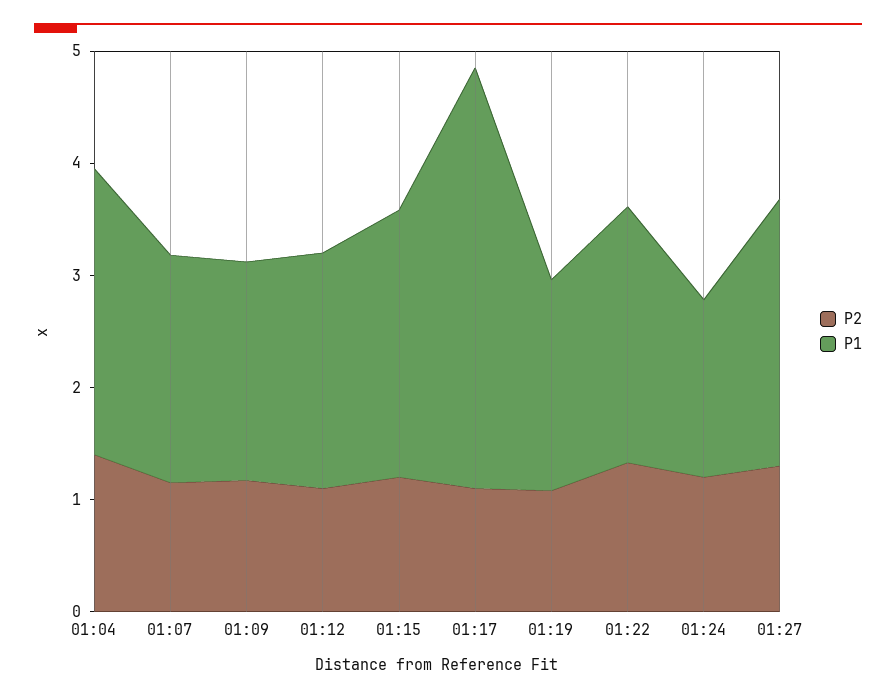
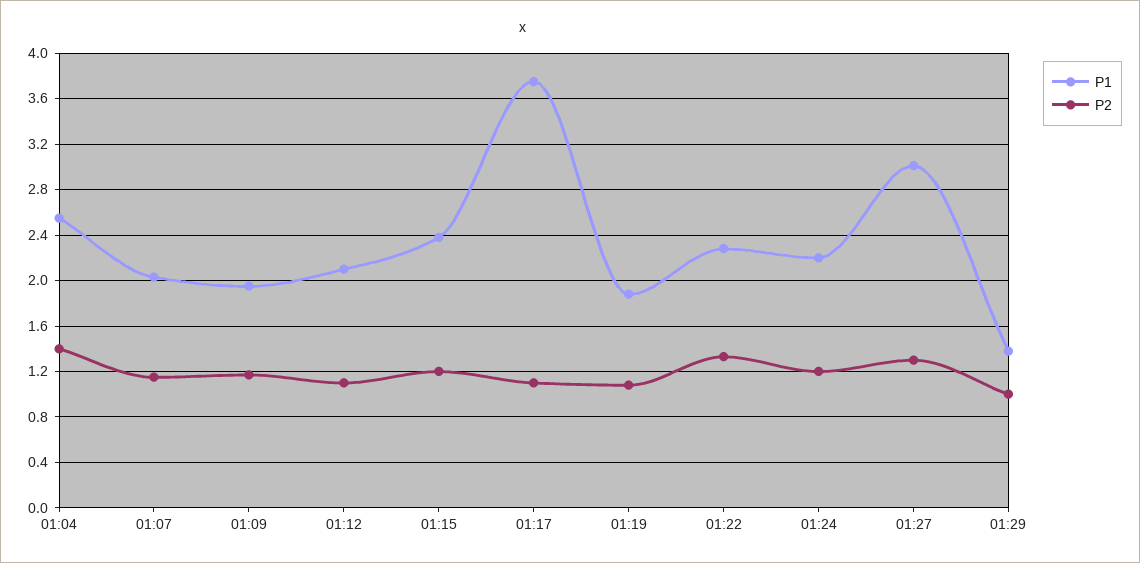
P1, 01:24: 1.6 -> 2.2
P1, 01:27: 2.4 -> 3
P1, 01:29: none -> 1.4
P2, 01:29: none -> 1

